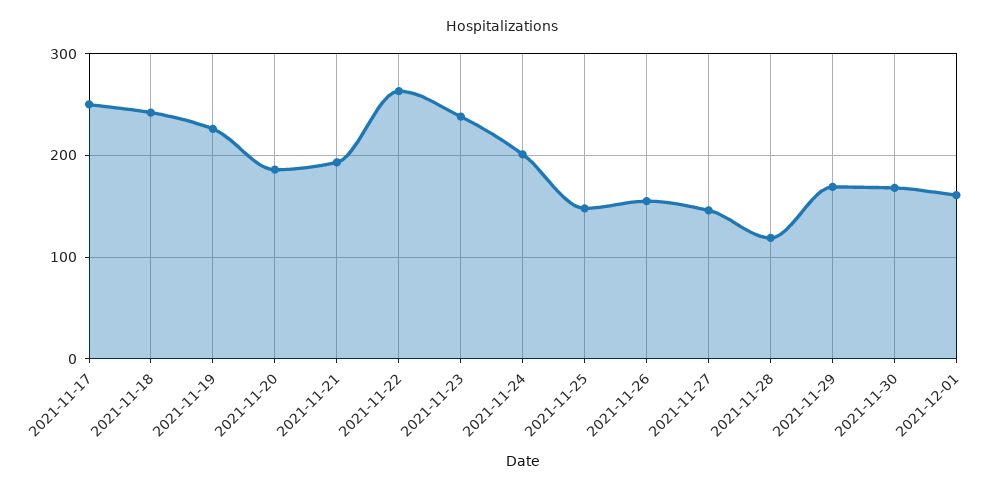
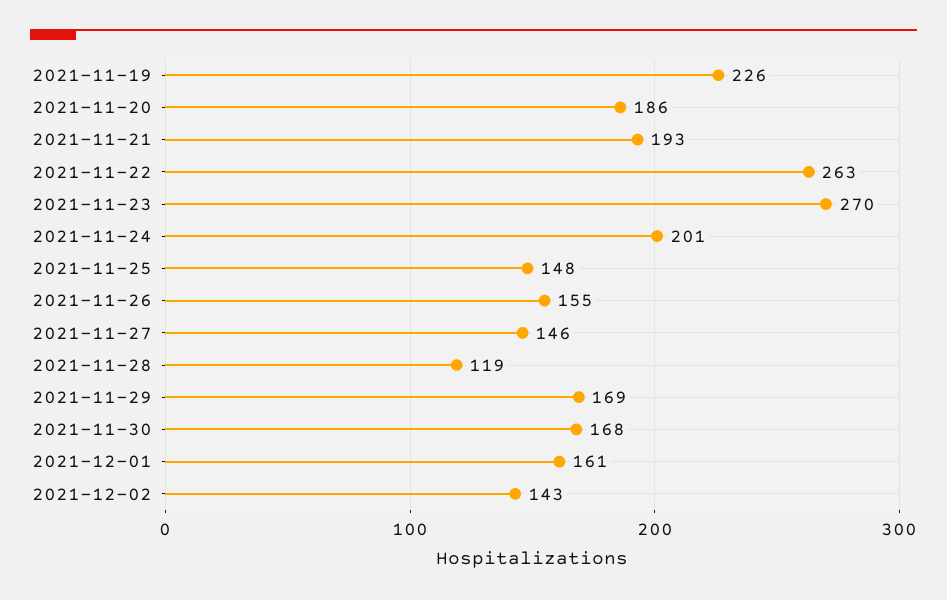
2021-11-17: 250 -> none
2021-11-18: 240 -> none
2021-11-23: 240 -> 270
2021-12-02: none -> 143

